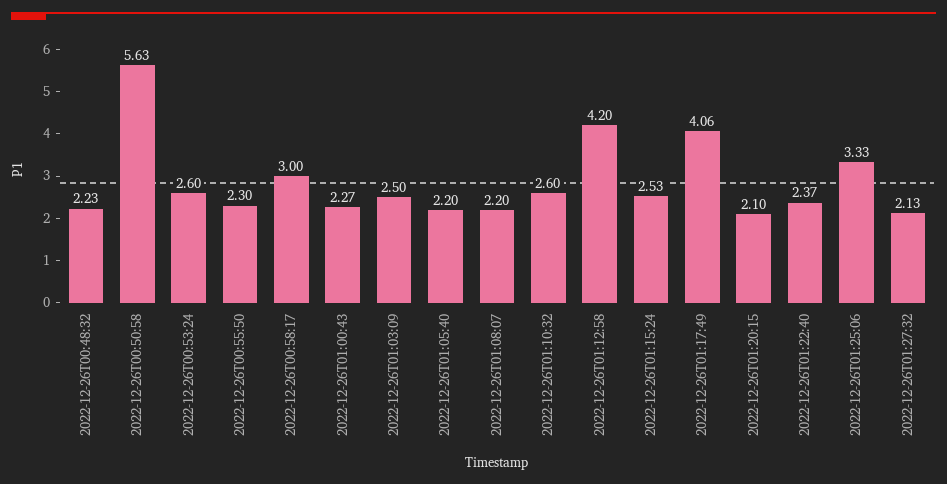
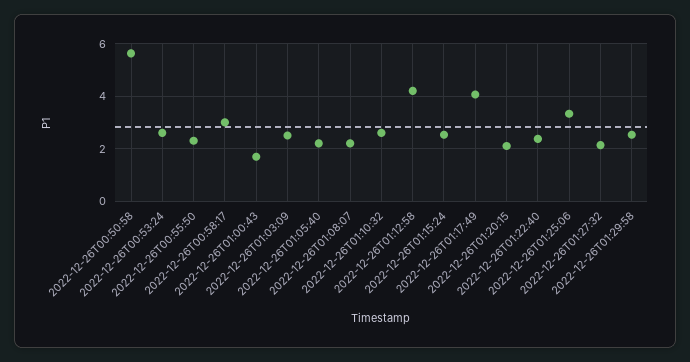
2022-12-26T00:48:32: 2.23 -> none
2022-12-26T01:00:43: 2.27 -> 1.75
2022-12-26T01:29:58: none -> 2.5

